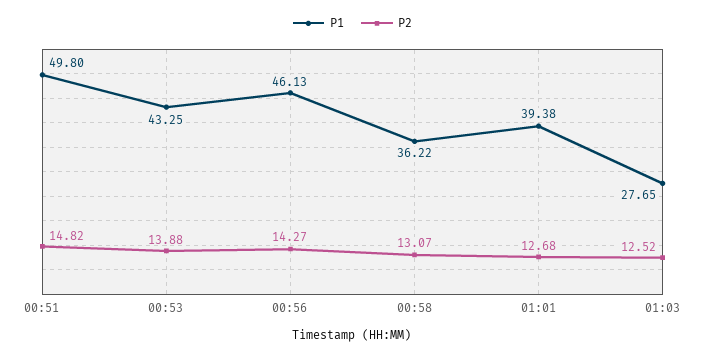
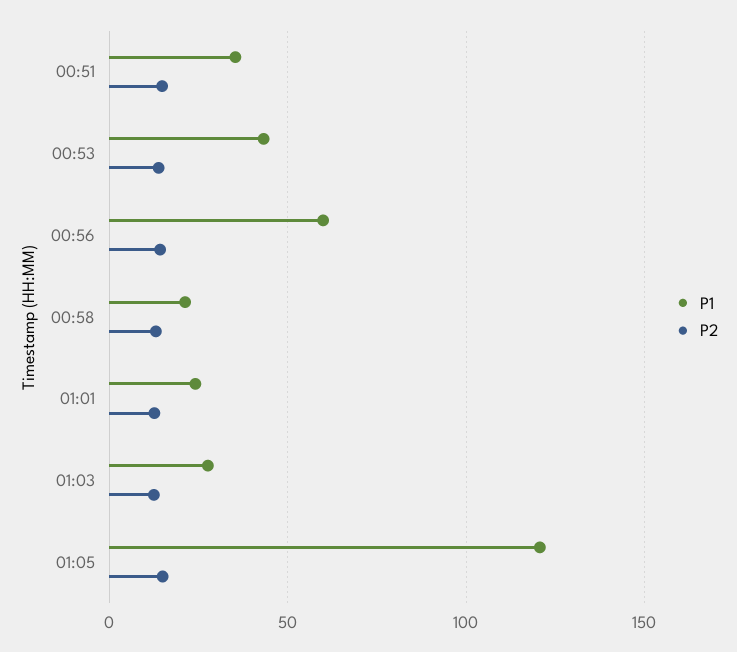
P1, 00:51: 49.8 -> 35
P1, 00:56: 46.13 -> 60
P1, 00:58: 36.22 -> 20
P1, 01:01: 39.38 -> 25
P1, 01:05: none -> 120
P2, 01:05: none -> 15

